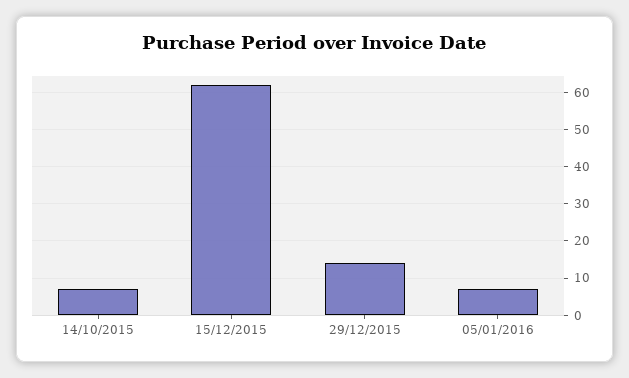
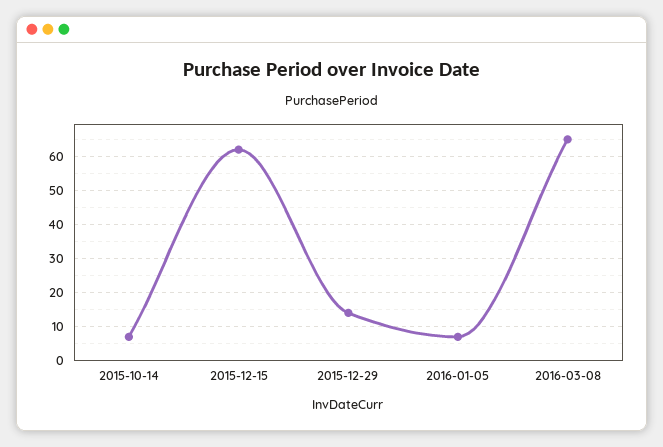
2016-03-08: none -> 65

